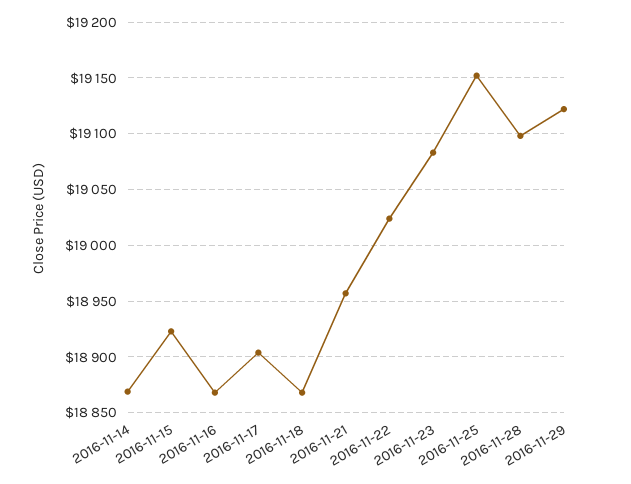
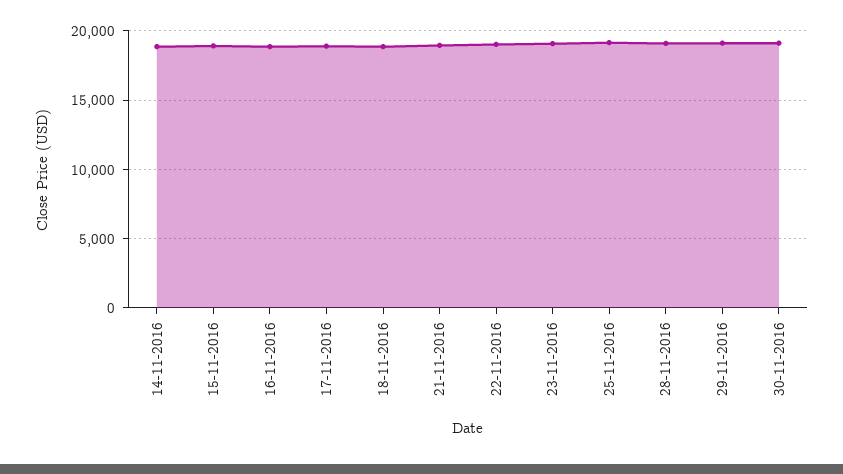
30-11-2016: none -> 19000

